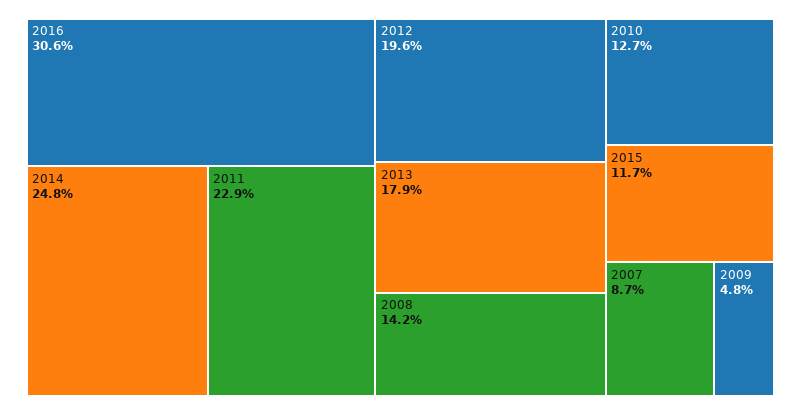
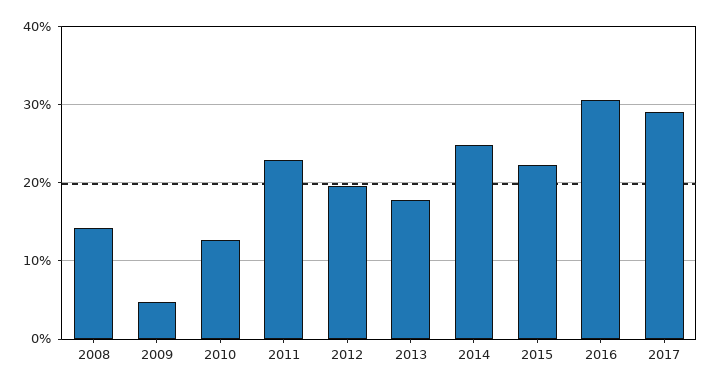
2015: 11.7 -> 22
2007: 8.7 -> none
2017: none -> 29

